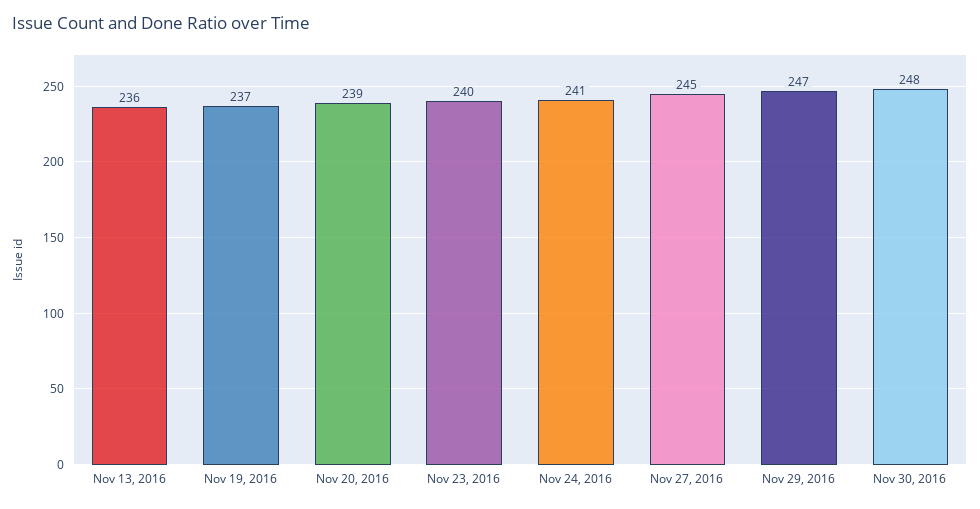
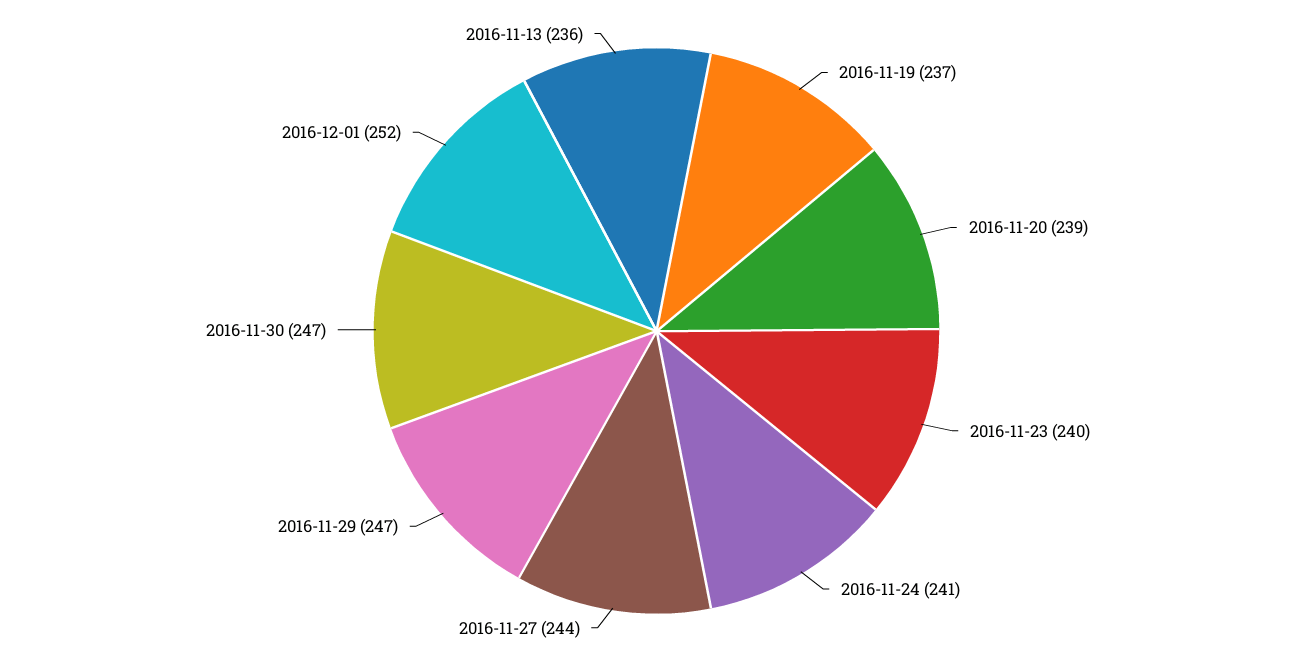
Nov 27, 2016: 245 -> 244
Nov 30, 2016: 248 -> 247
2016-12-01: none -> 252

